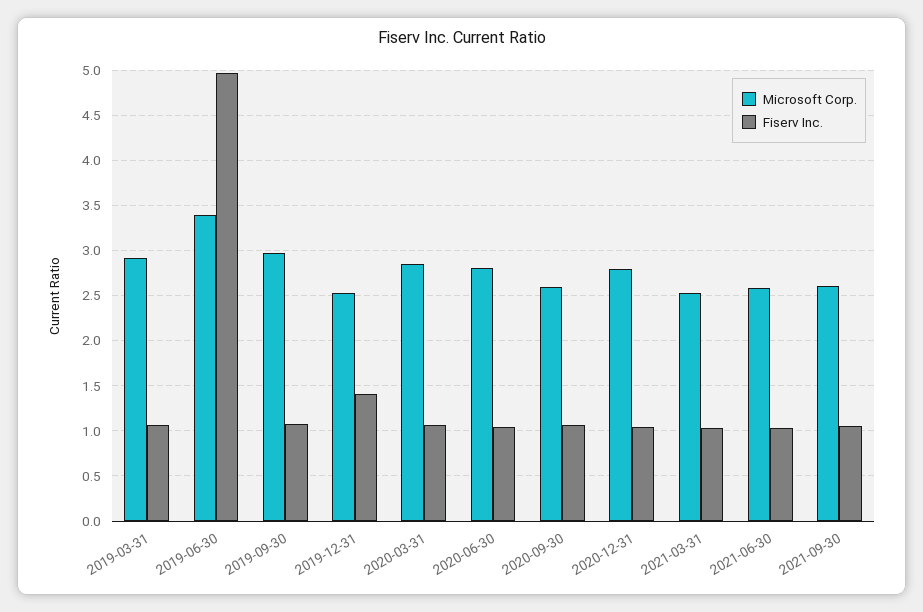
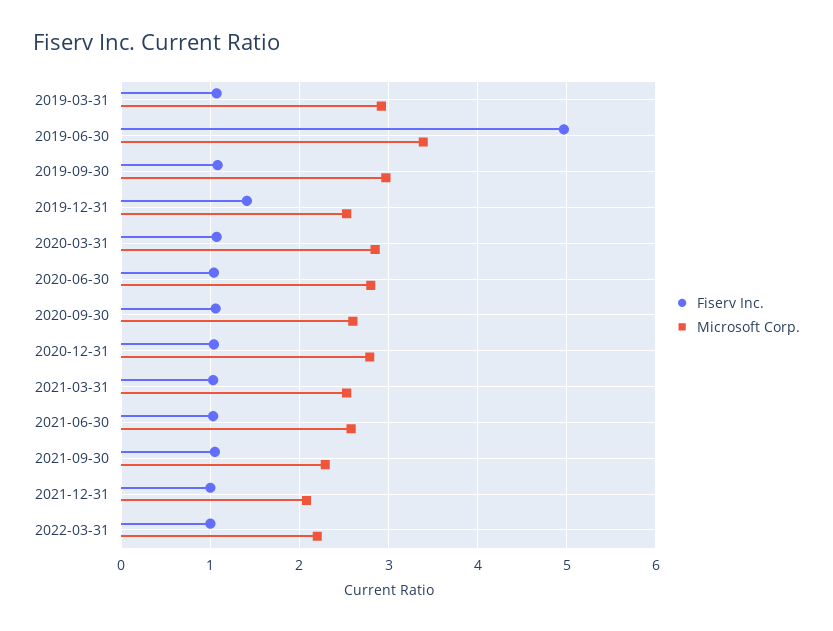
Microsoft Corp., 2021-09-30: 2.6 -> 2.3
Fiserv Inc., 2021-12-31: none -> 1
Microsoft Corp., 2021-12-31: none -> 2.1
Fiserv Inc., 2022-03-31: none -> 1
Microsoft Corp., 2022-03-31: none -> 2.2

